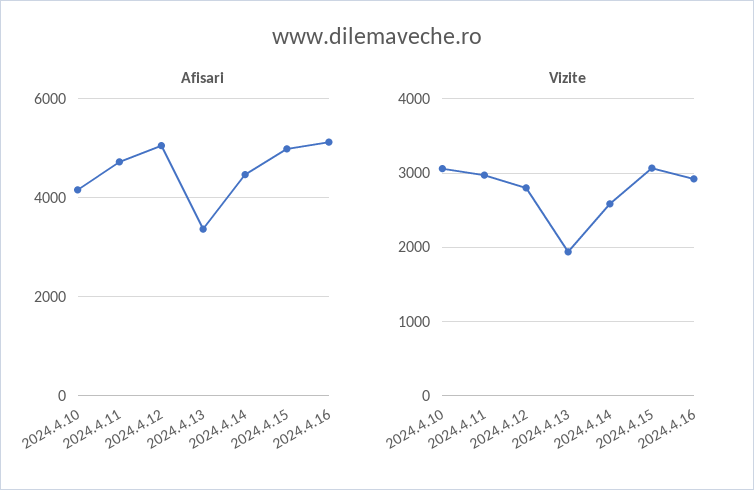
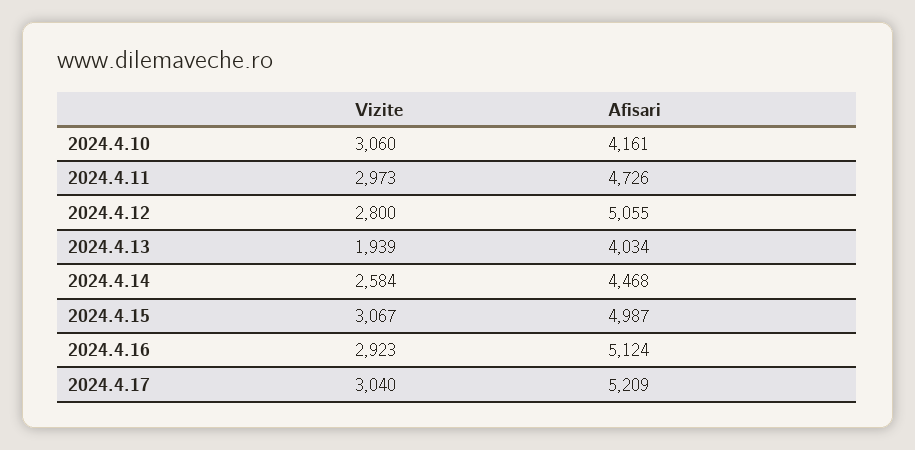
Afisari, 2024.4.13: 3400 -> 4034
Vizite, 2024.4.17: none -> 3040
Afisari, 2024.4.17: none -> 5209

